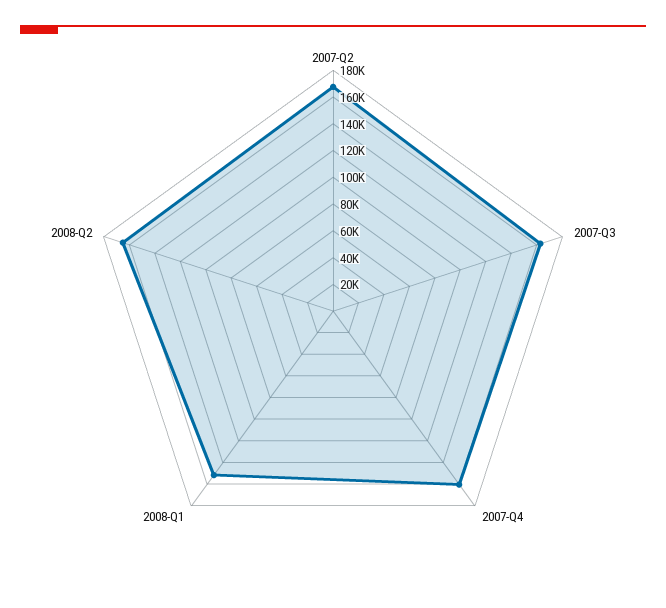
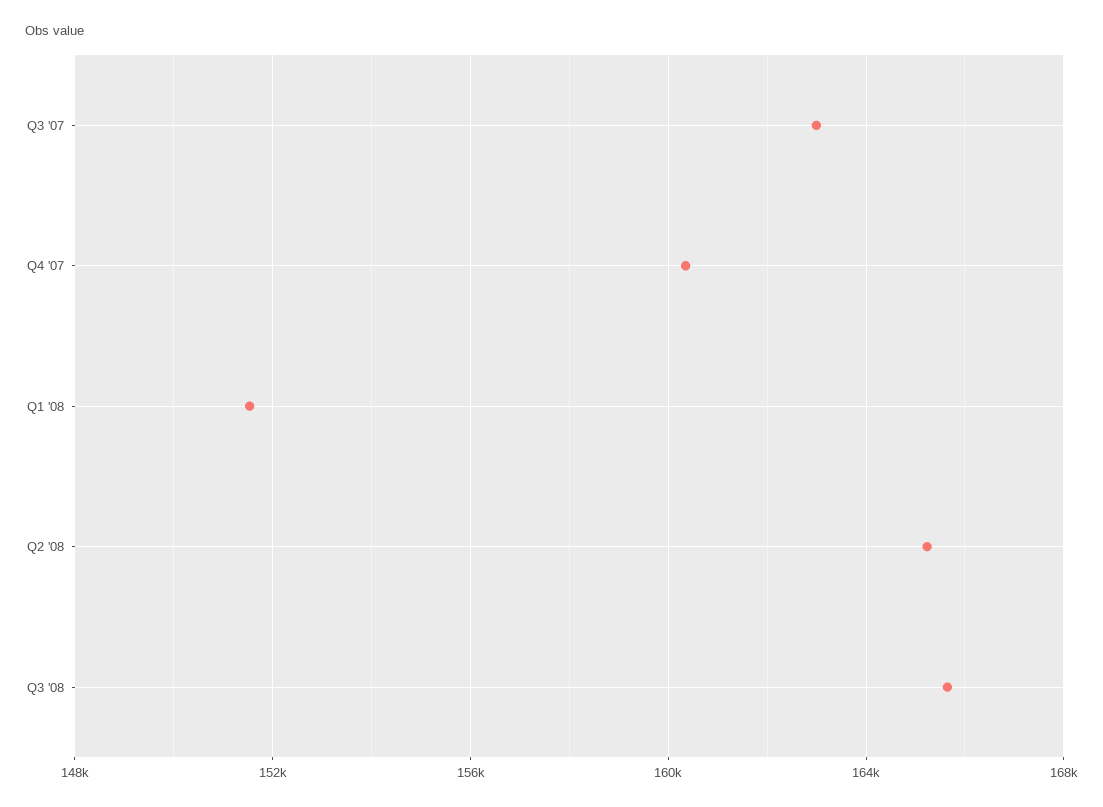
2007-Q2: 170000 -> none
Q3 '08: none -> 165500

